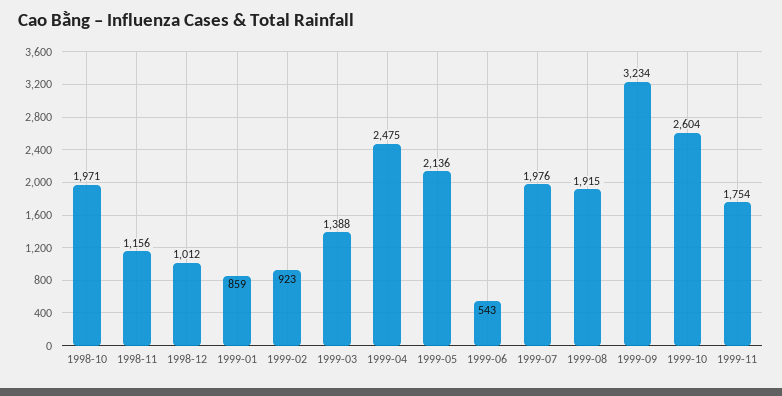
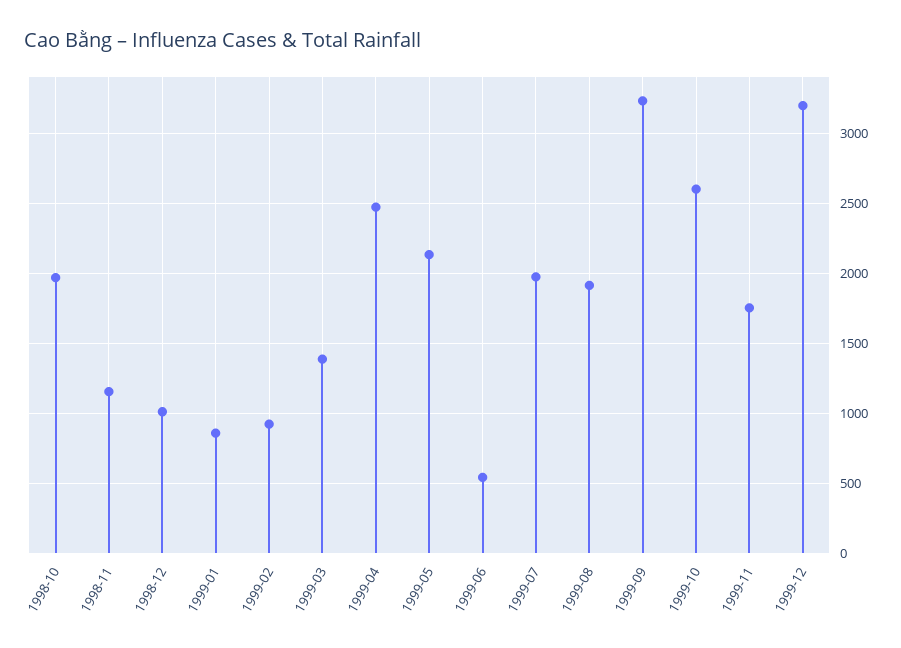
1999-12: none -> 3200

